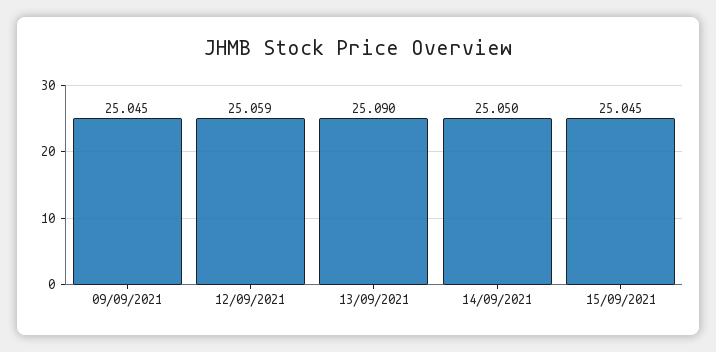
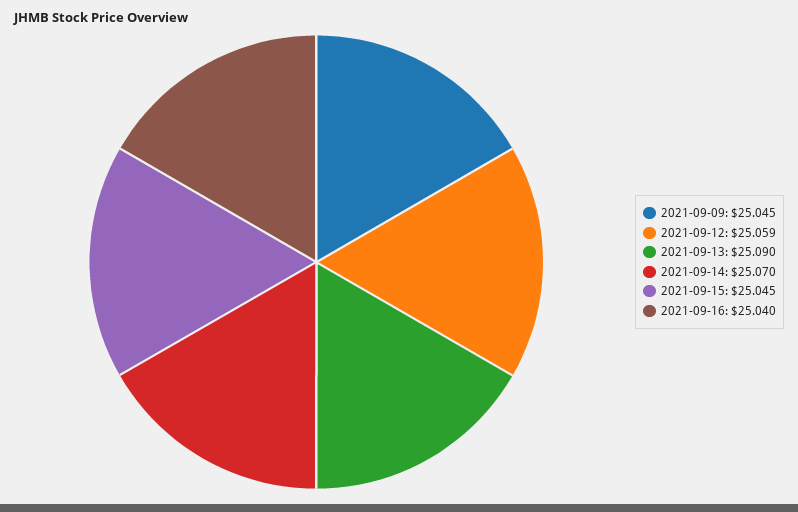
14/09/2021: 25.05 -> 25.07
2021-09-16: none -> 25.04

